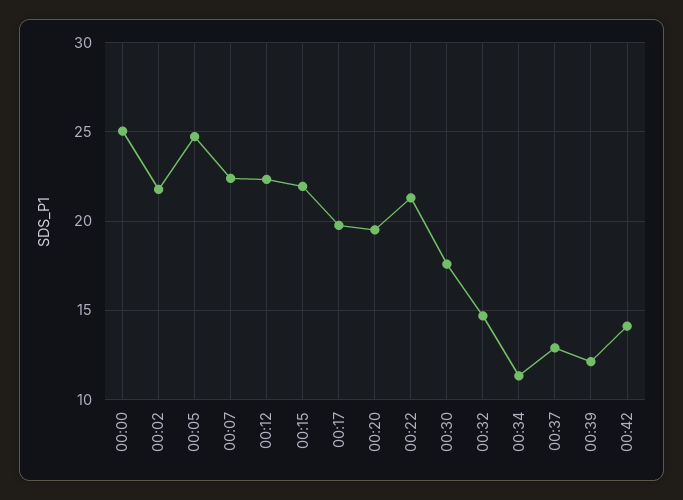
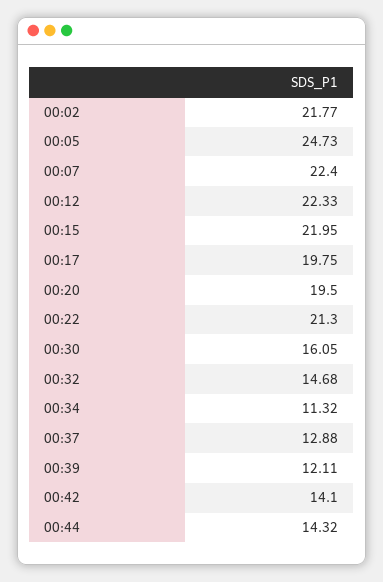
00:00: 25 -> none
00:30: 17.5 -> 16.05
00:44: none -> 14.32

